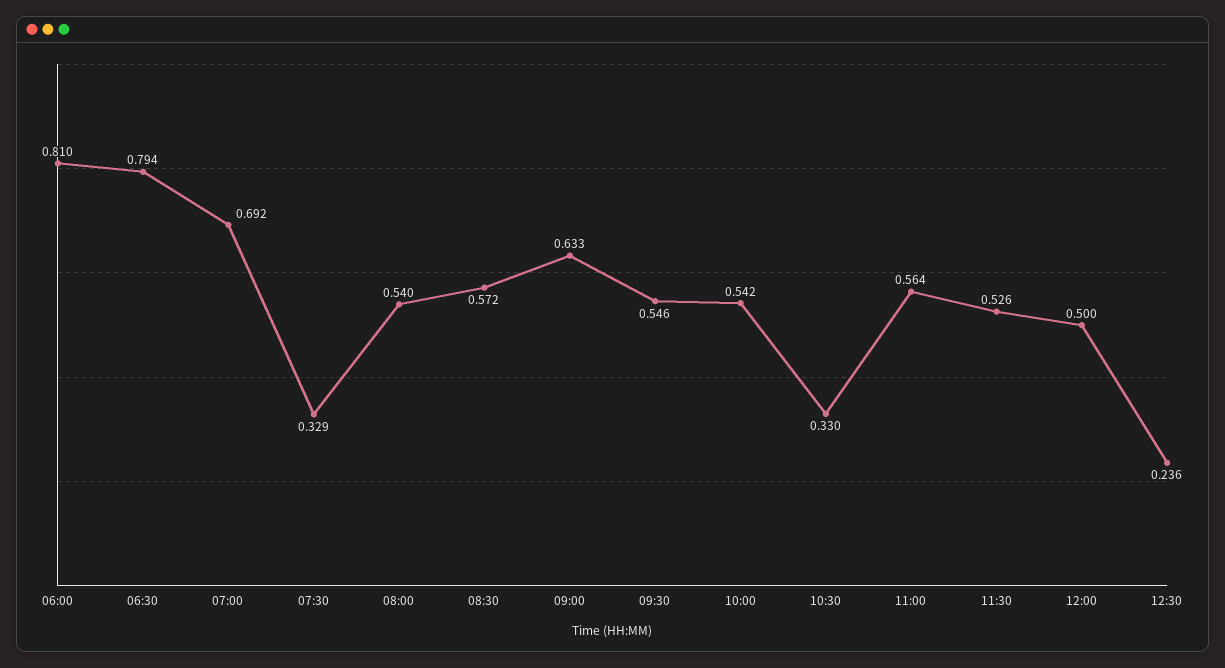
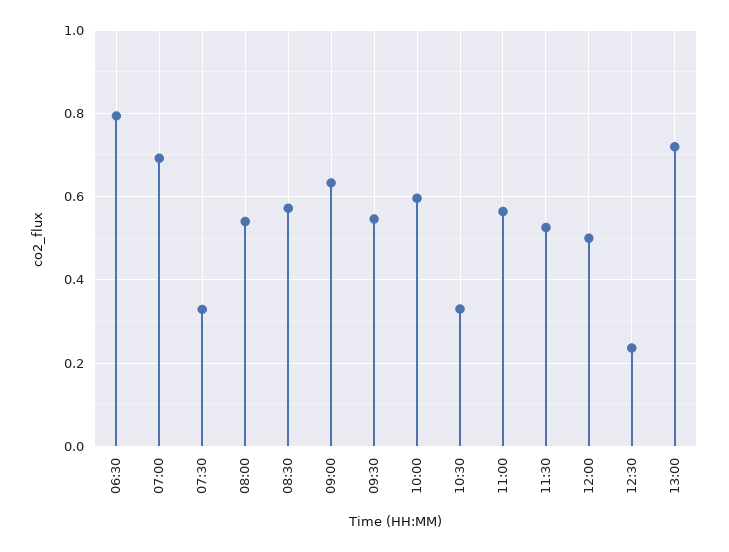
06:00: 0.81 -> none
10:00: 0.542 -> 0.6
13:00: none -> 0.72

